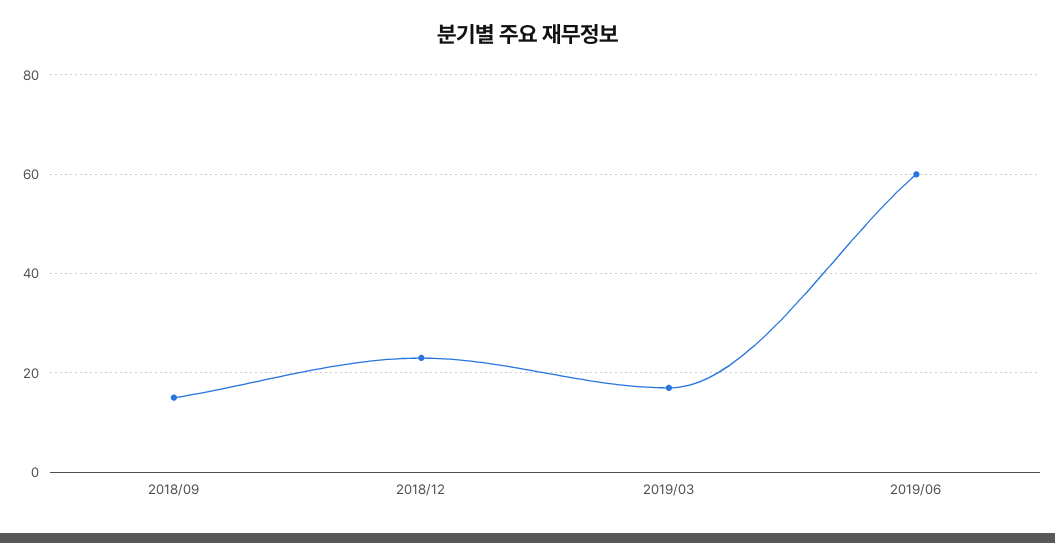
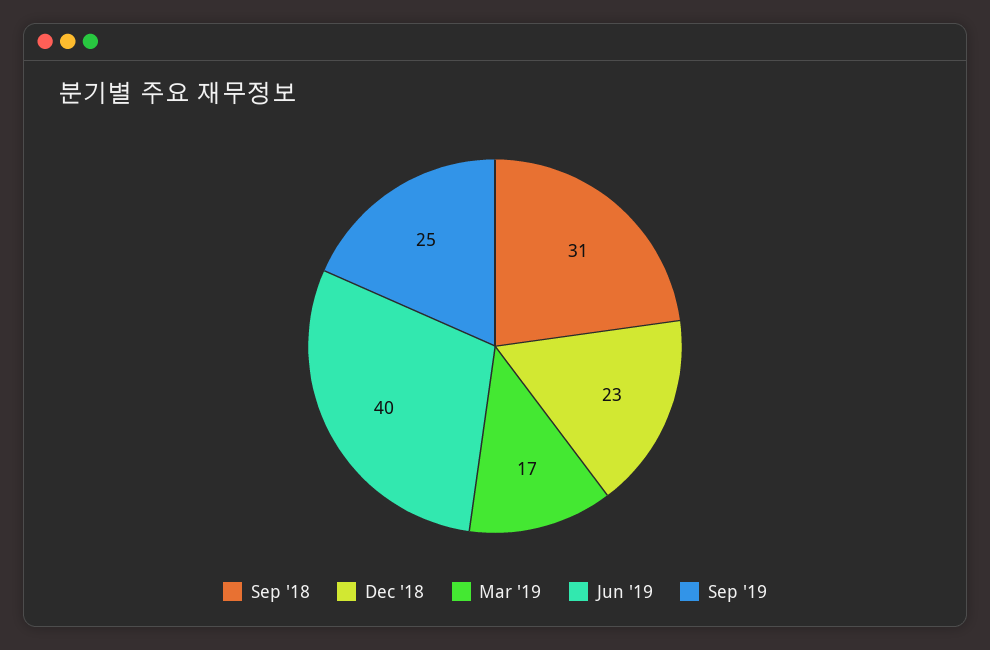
2018/09: 15 -> 31
2019/06: 60 -> 40
Sep '19: none -> 25

